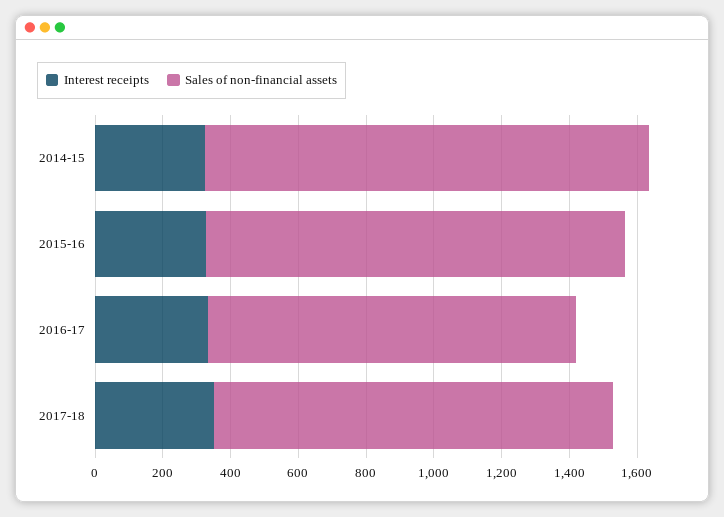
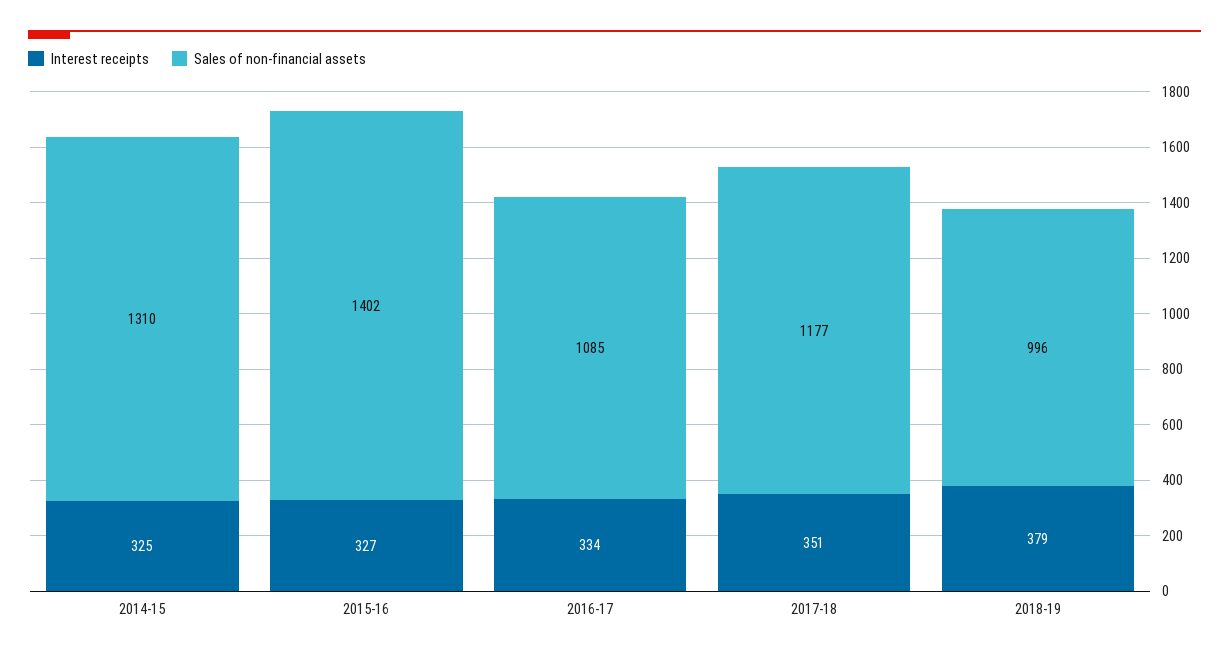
Sales of non-financial assets, 2015-16: 1250 -> 1402
Interest receipts, 2018-19: none -> 379
Sales of non-financial assets, 2018-19: none -> 996

